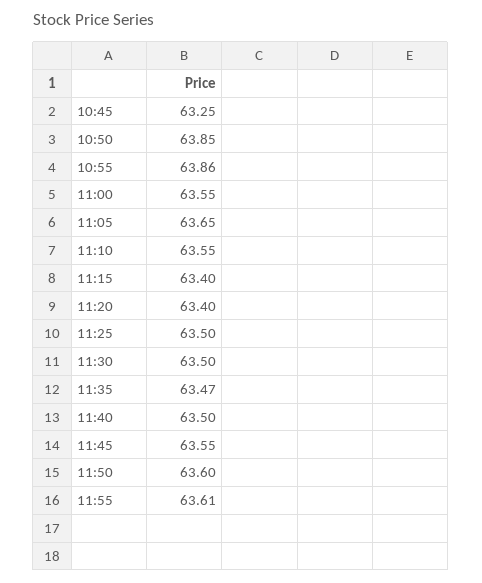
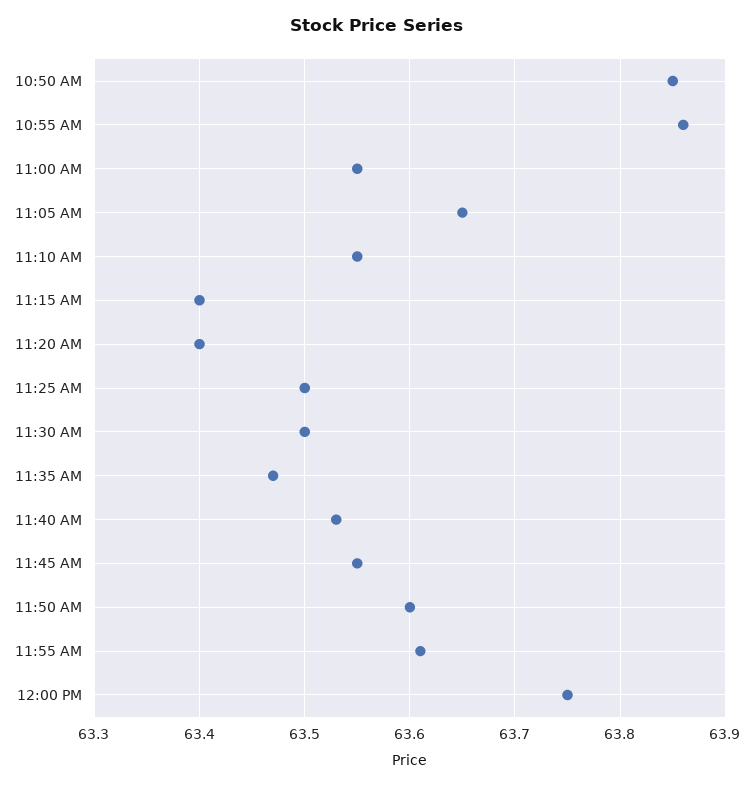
10:45: 63.25 -> none
11:40: 63.5 -> 63.53
12:00 PM: none -> 63.75

